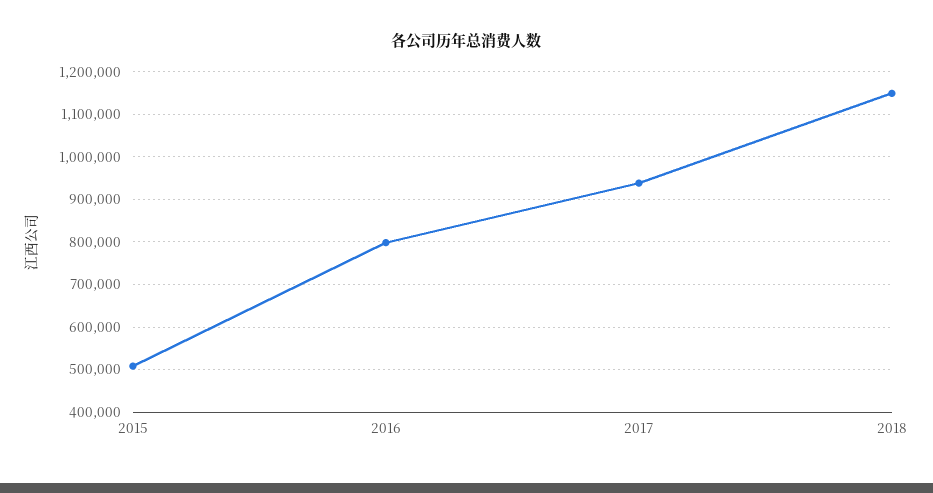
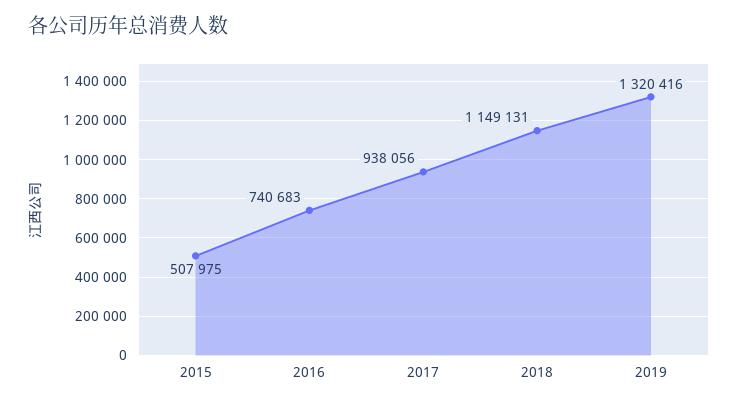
2016: 800000 -> 740683
2019: none -> 1320416

